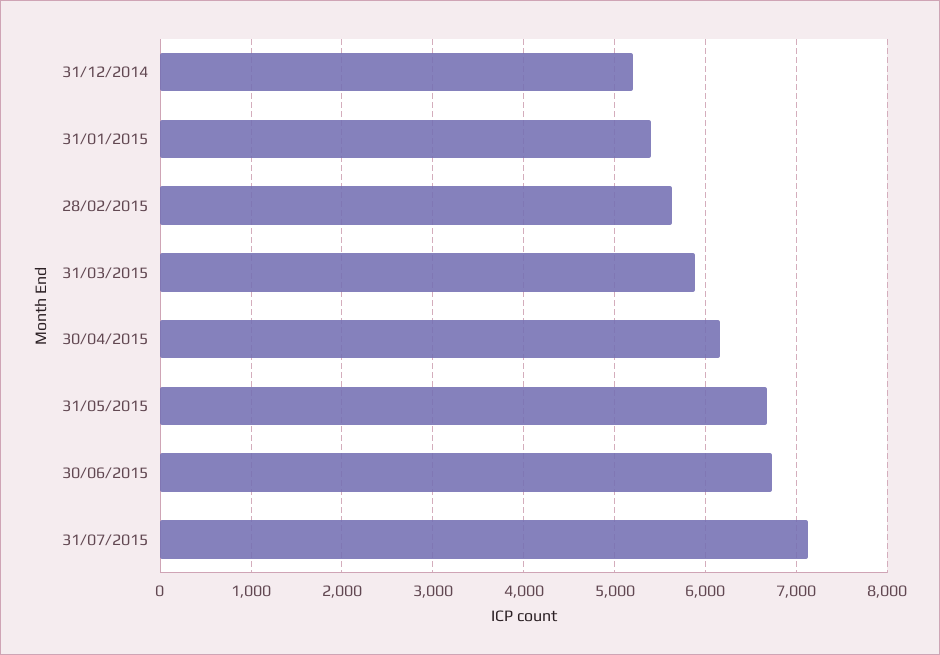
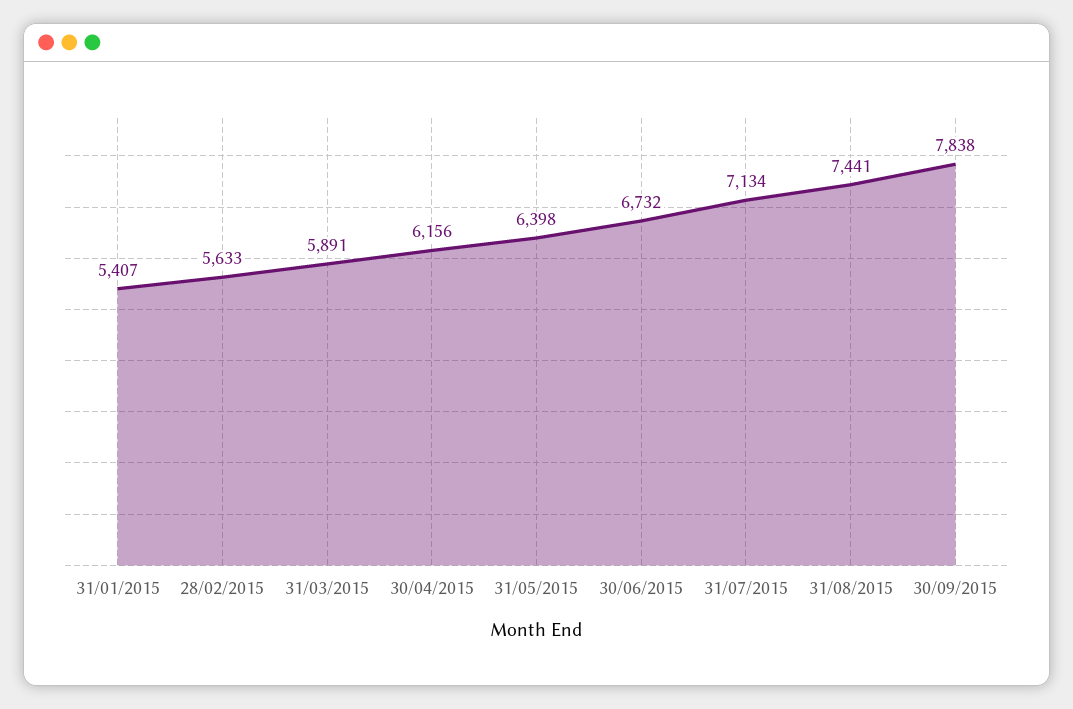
31/12/2014: 5200 -> none
31/05/2015: 6700 -> 6398
31/08/2015: none -> 7441
30/09/2015: none -> 7838

